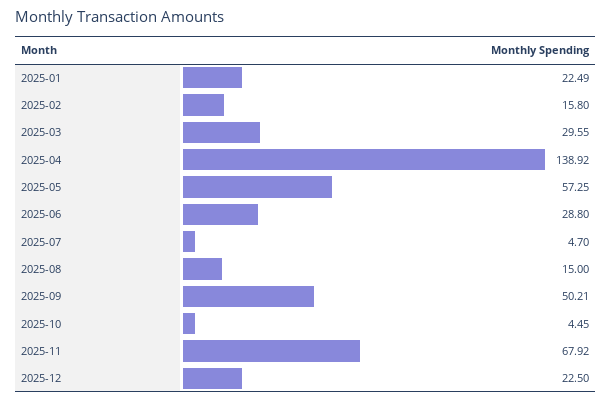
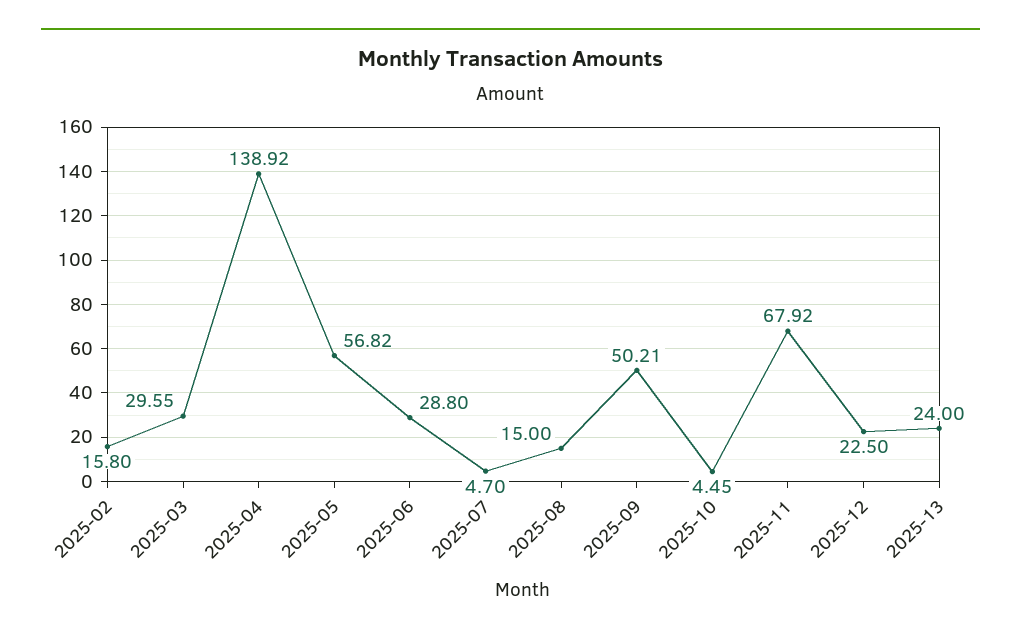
2025-01: 22.49 -> none
2025-05: 57.25 -> 56.82
2025-13: none -> 24

